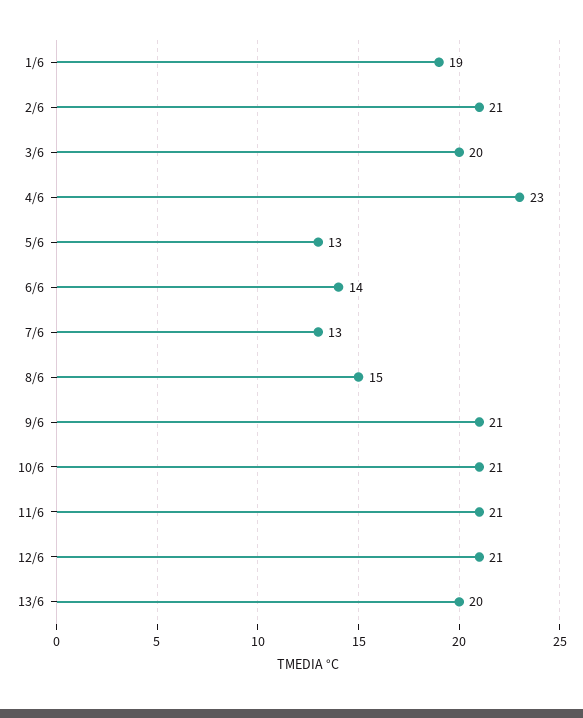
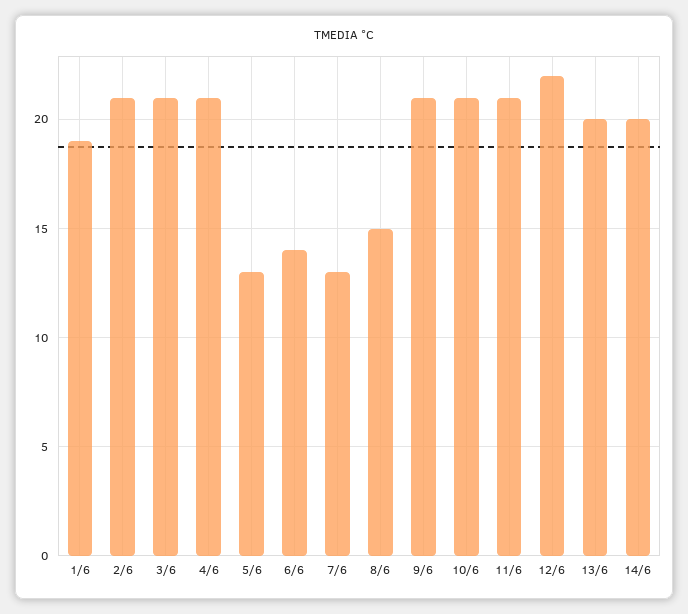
3/6: 20 -> 21
4/6: 23 -> 21
12/6: 21 -> 22
14/6: none -> 20

